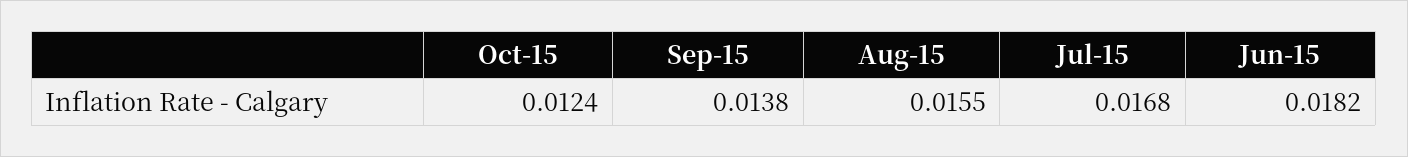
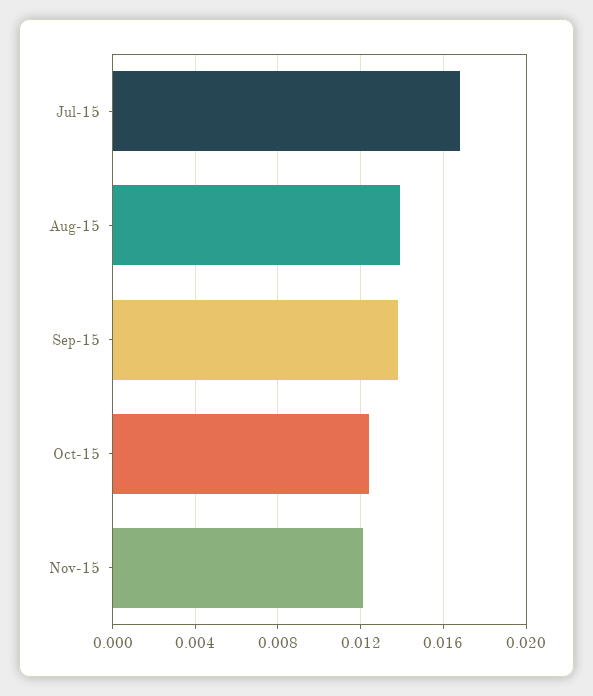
Aug-15: 0.0155 -> 0.014
Jun-15: 0.0182 -> none
Nov-15: none -> 0.012

